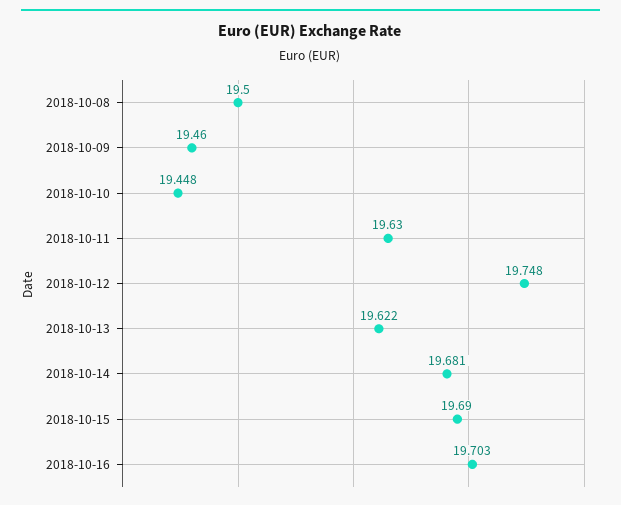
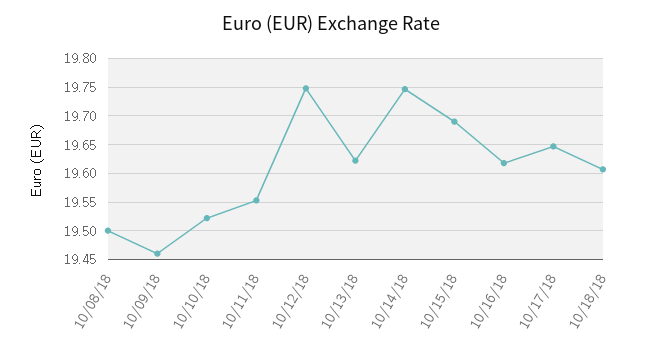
2018-10-10: 19.448 -> 19.525
2018-10-11: 19.63 -> 19.55
2018-10-14: 19.681 -> 19.75
2018-10-16: 19.703 -> 19.625
10/17/18: none -> 19.65
10/18/18: none -> 19.6

